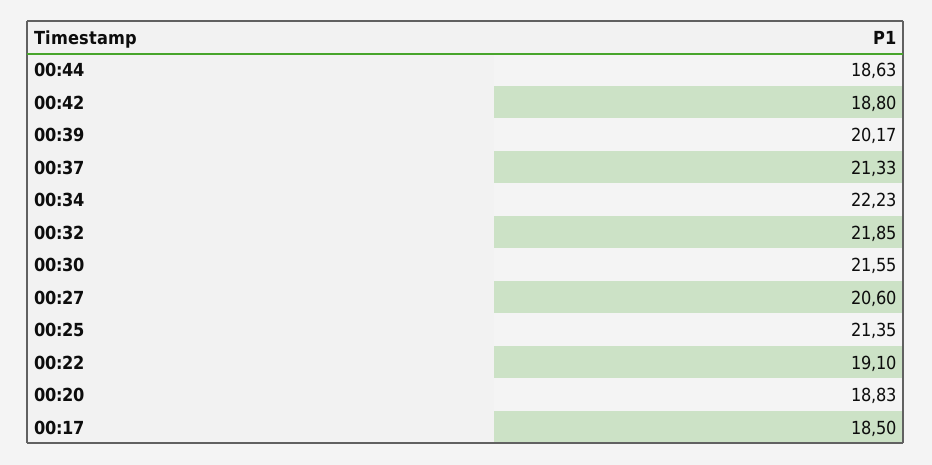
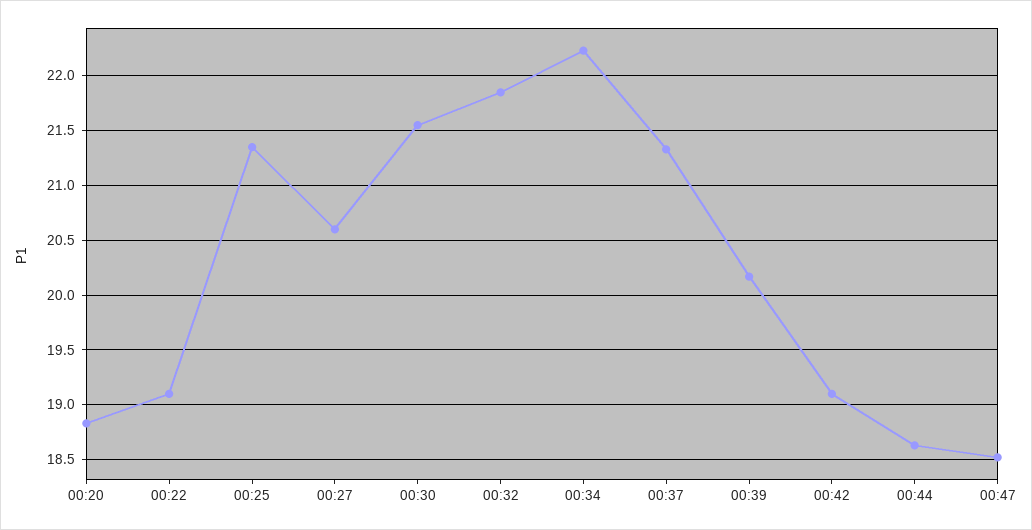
00:42: 18.8 -> 19.1
00:17: 18.5 -> none
00:47: none -> 18.5

